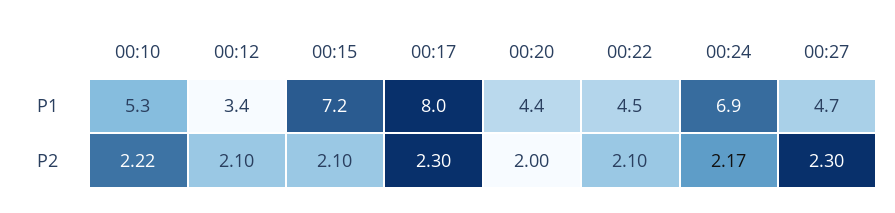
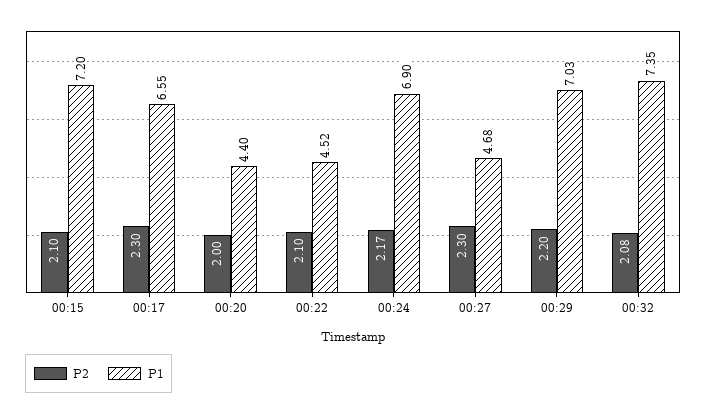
P1, 00:10: 5.3 -> none
P1, 00:12: 3.4 -> none
P1, 00:17: 8 -> 6.55
P2, 00:10: 2.22 -> none
P2, 00:12: 2.1 -> none
P2, 00:29: none -> 2.2
P1, 00:29: none -> 7.03
P2, 00:32: none -> 2.08
P1, 00:32: none -> 7.35

